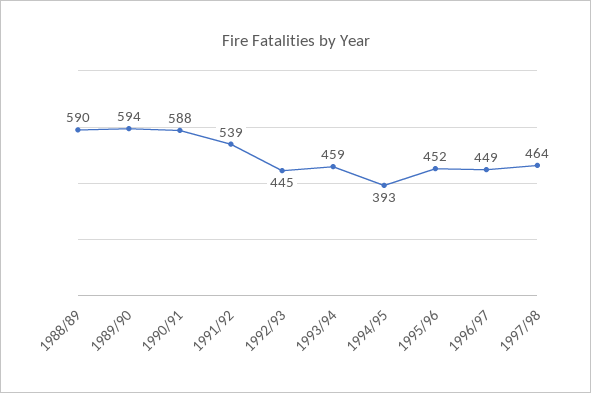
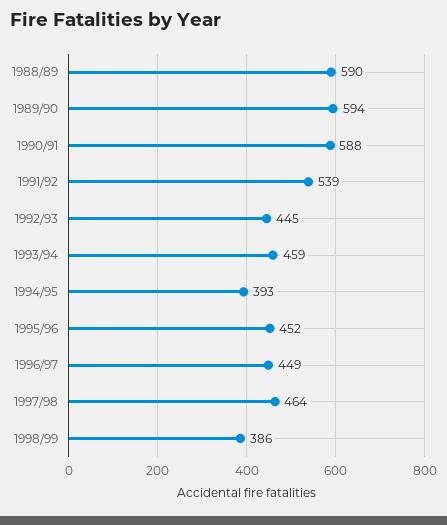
1998/99: none -> 386

